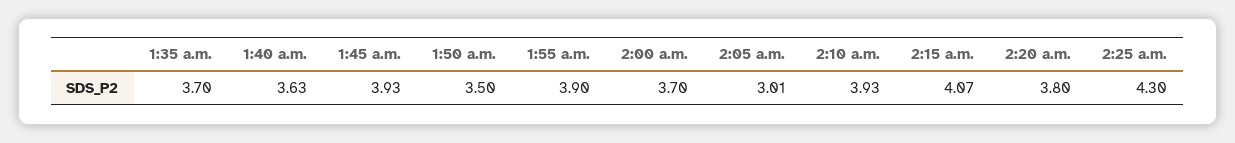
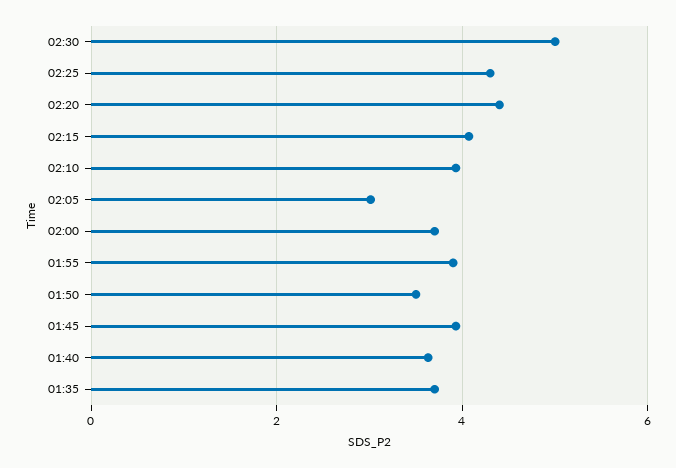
2:20 a.m.: 3.8 -> 4.4
02:30: none -> 5

